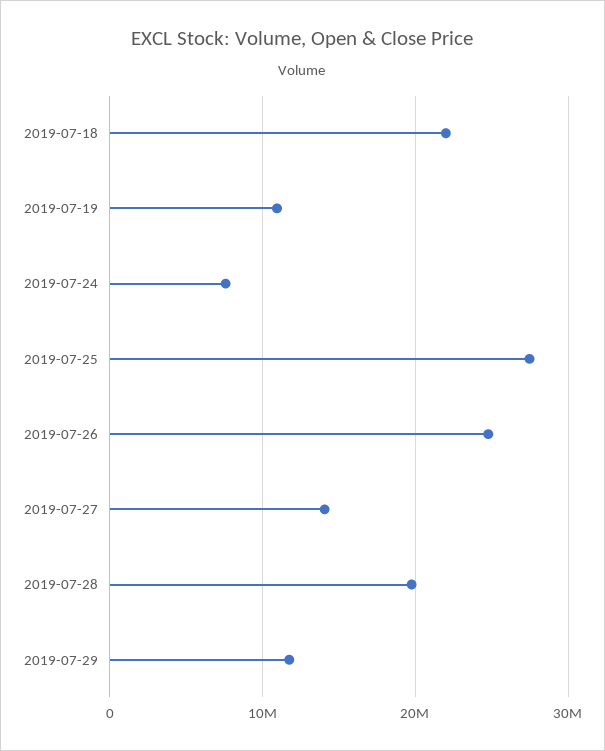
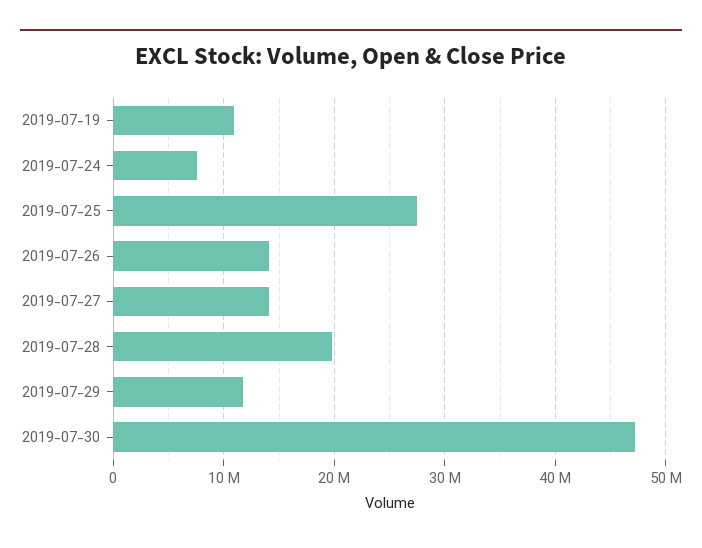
2019-07-18: 22000000 -> none
2019-07-26: 25000000 -> 14000000
2019-07-30: none -> 47000000

